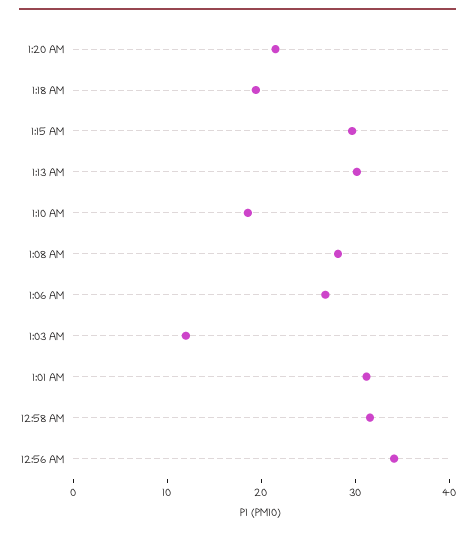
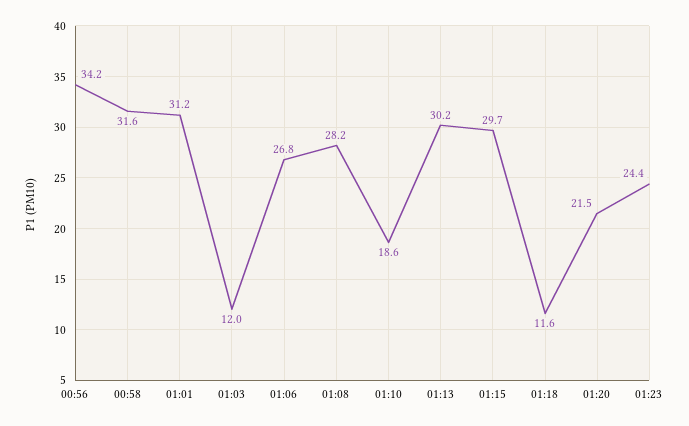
1:18 AM: 20 -> 11.6
01:23: none -> 24.4

